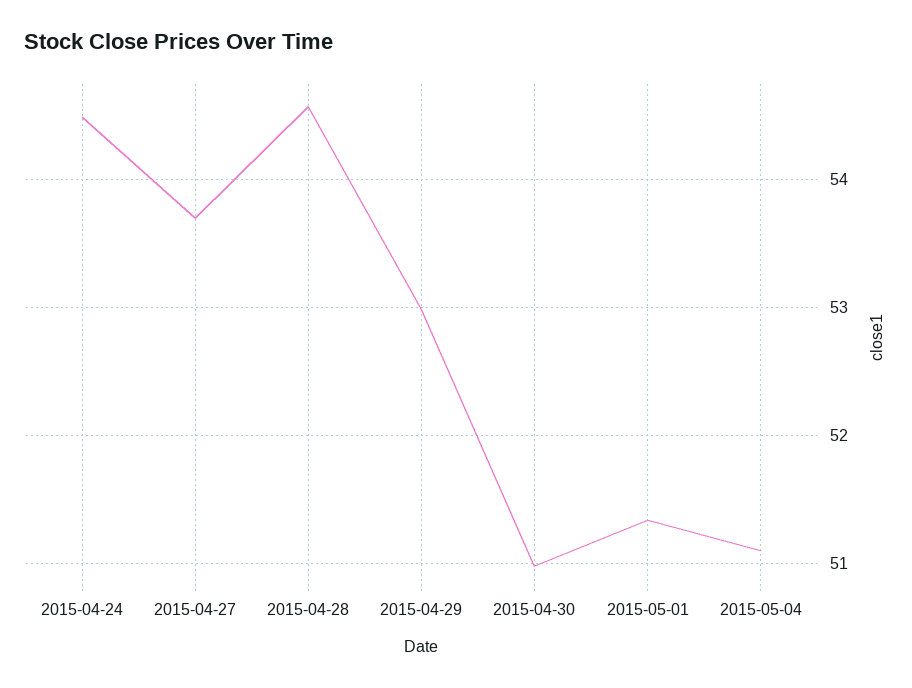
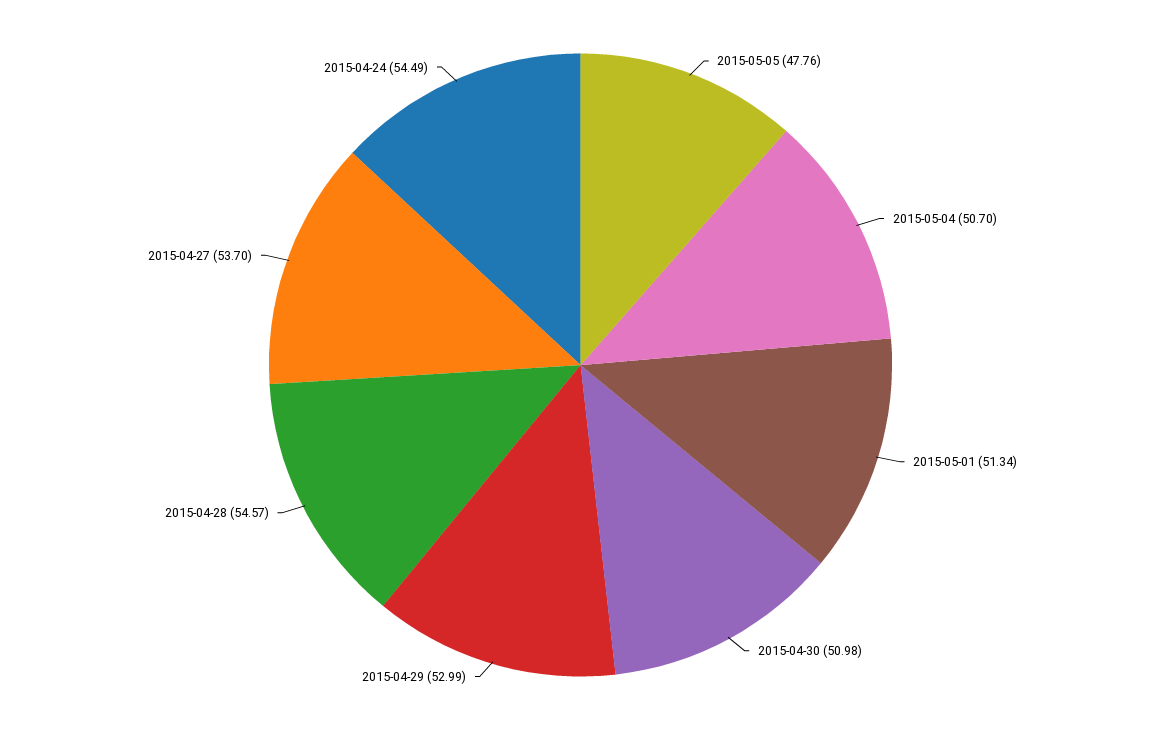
2015-05-04: 51.1 -> 50.7
2015-05-05: none -> 47.76

